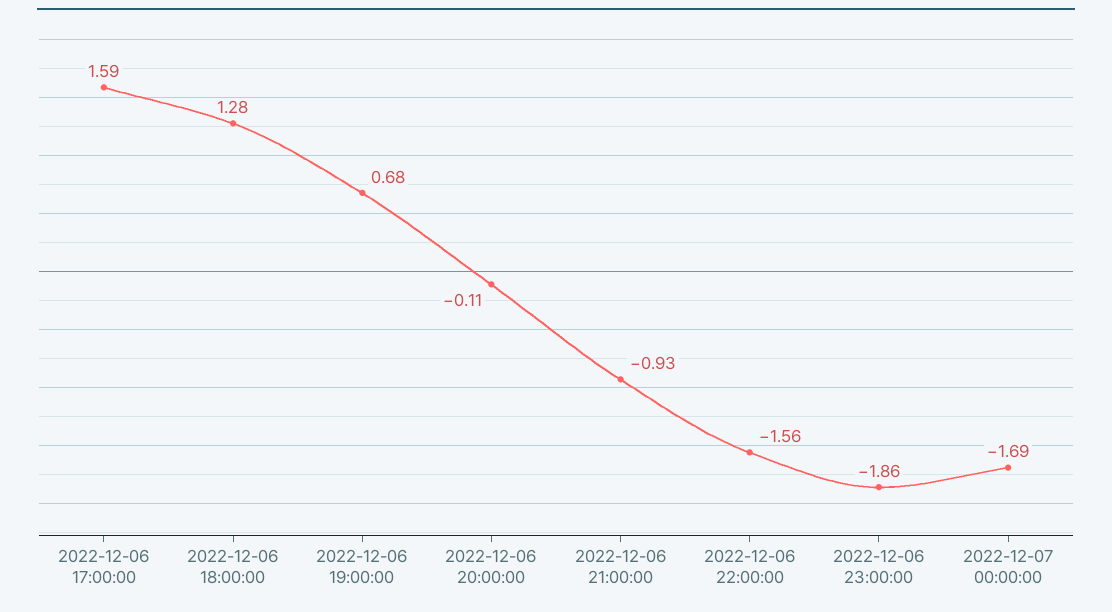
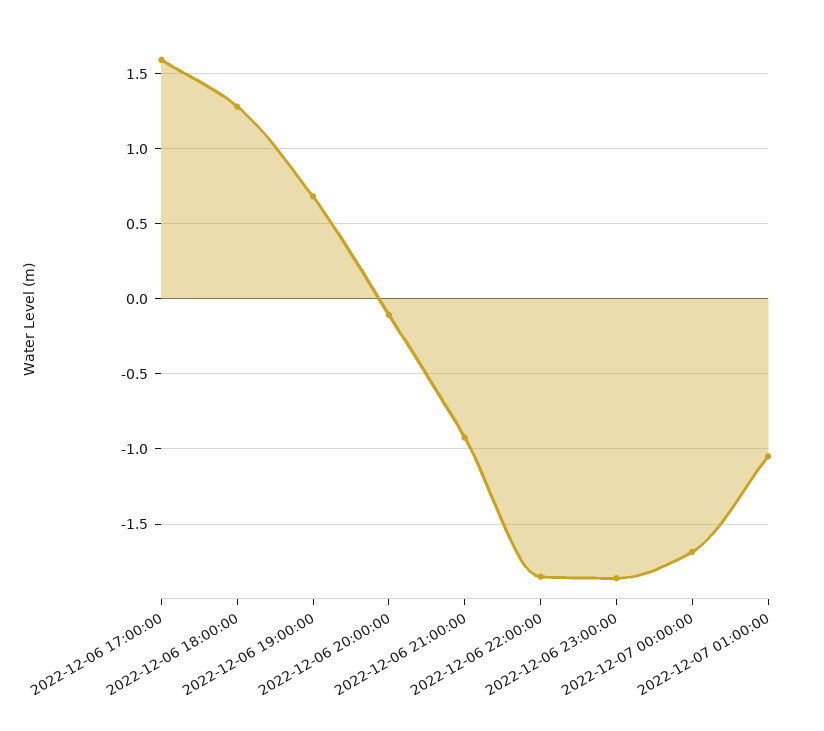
2022-12-06 22:00:00: -1.56 -> -1.85
2022-12-07 01:00:00: none -> -1.05

